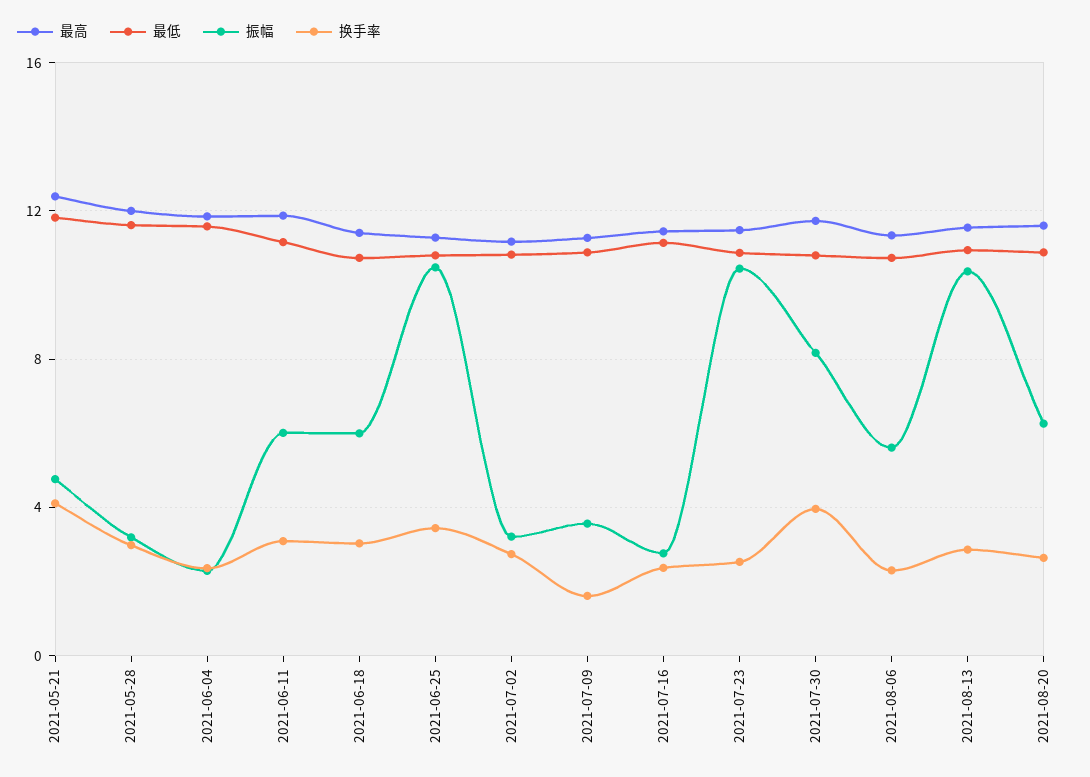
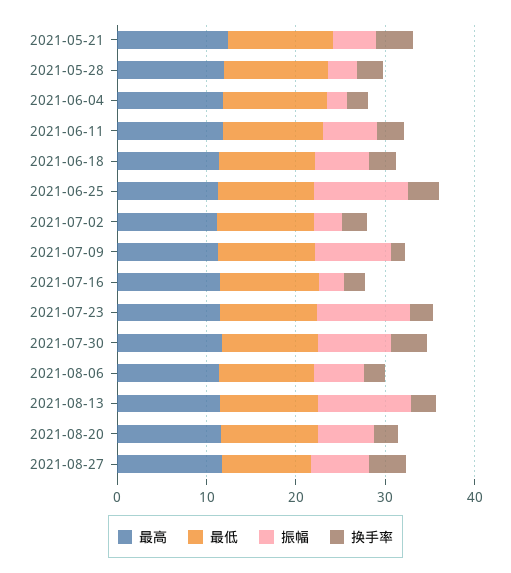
振幅, 2021-07-09: 3.5 -> 8
最高, 2021-08-27: none -> 12
最低, 2021-08-27: none -> 10
振幅, 2021-08-27: none -> 6
换手率, 2021-08-27: none -> 4

